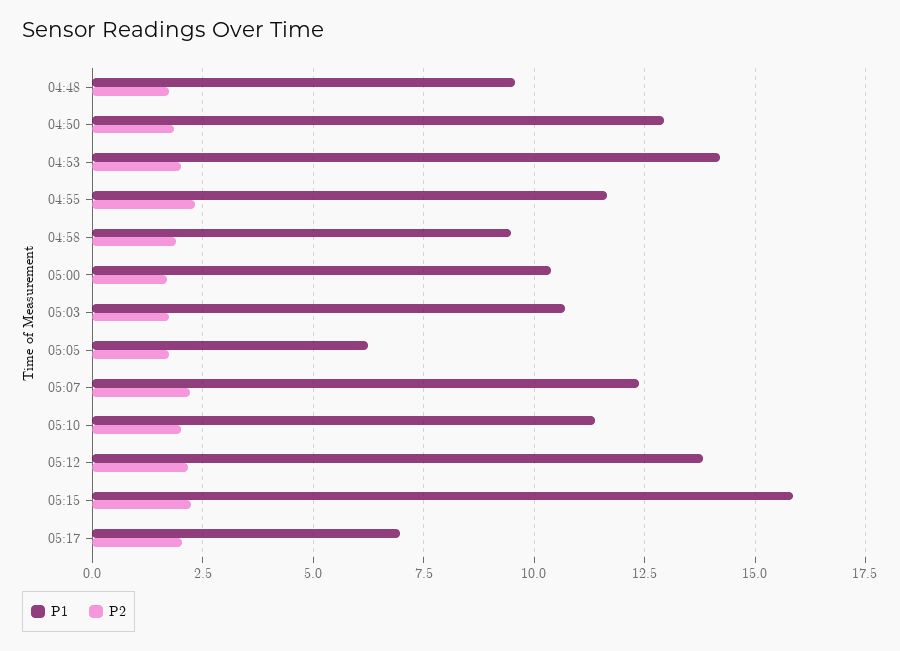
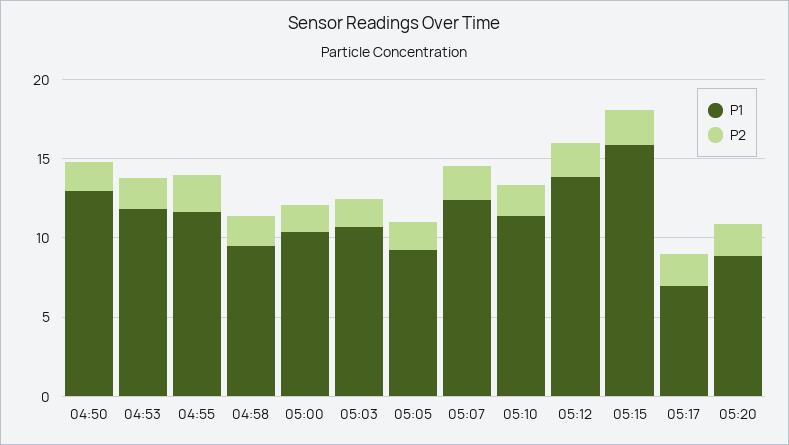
P1, 04:48: 9.5 -> none
P2, 04:48: 1.75 -> none
P1, 04:53: 14.25 -> 12
P1, 05:05: 6.25 -> 9
P1, 05:20: none -> 9
P2, 05:20: none -> 2

